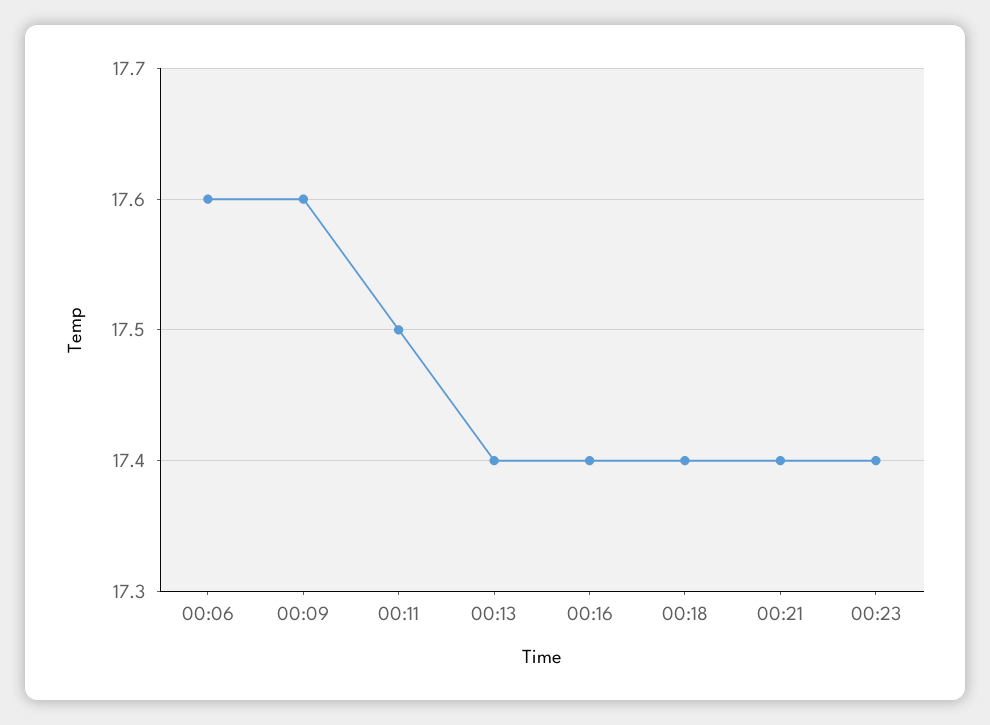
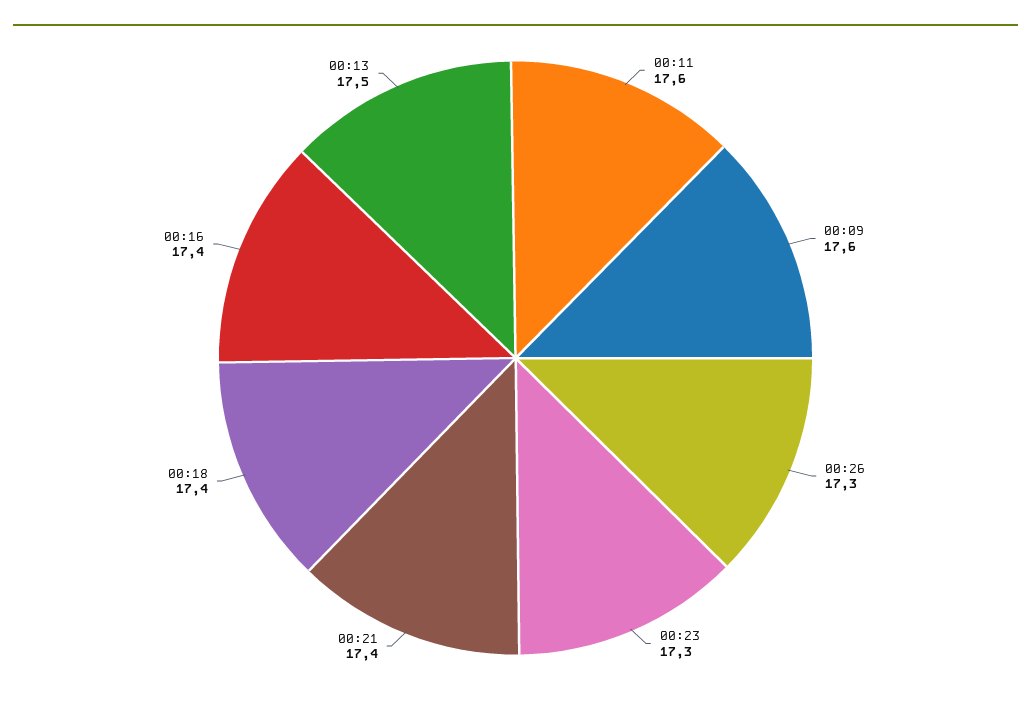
00:06: 17.6 -> none
00:11: 17.5 -> 17.6
00:13: 17.4 -> 17.5
00:23: 17.4 -> 17.3
00:26: none -> 17.3

